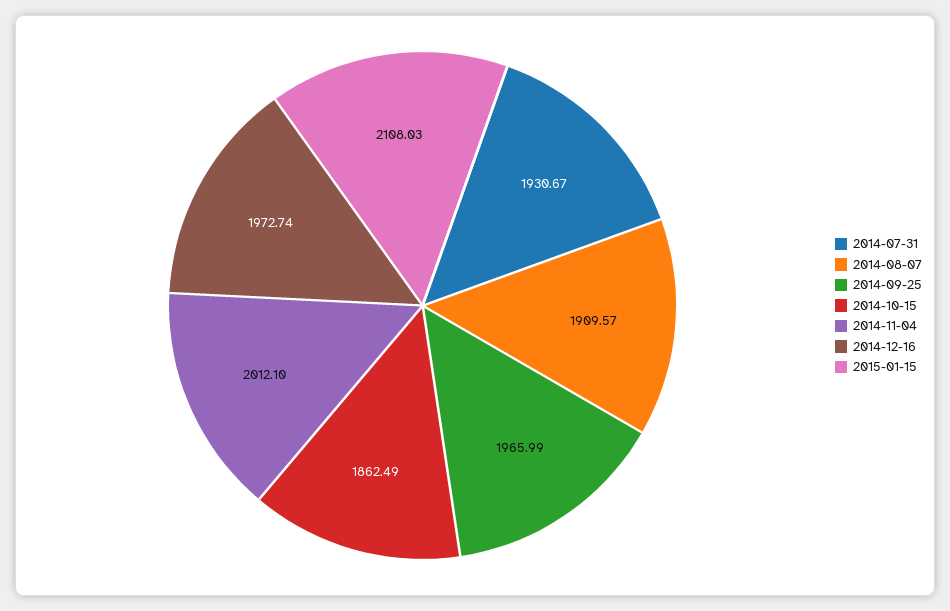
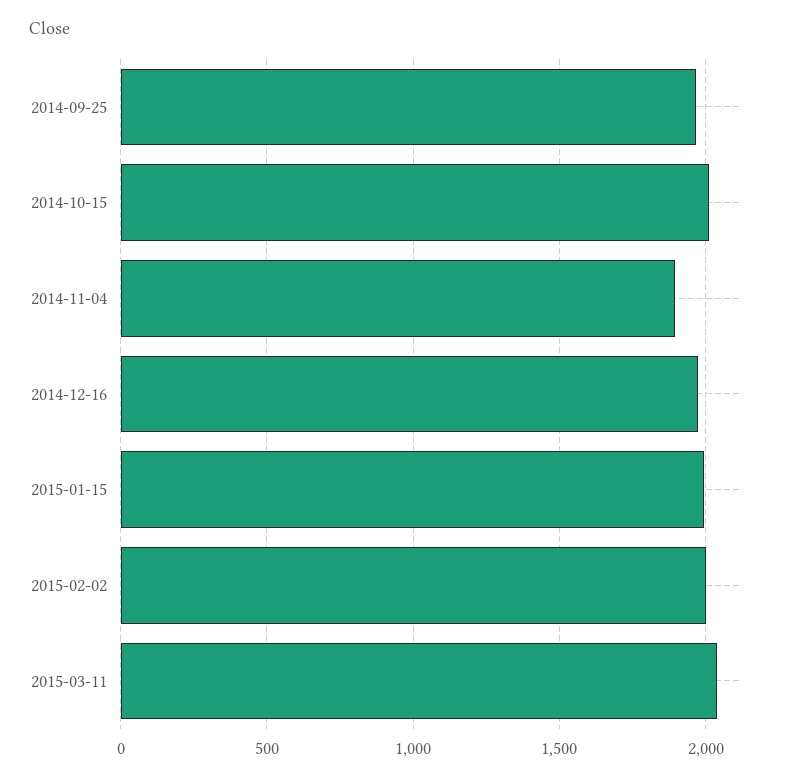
2014-07-31: 1930.67 -> none
2014-08-07: 1909.57 -> none
2014-10-15: 1862.49 -> 2000
2014-11-04: 2012.1 -> 1900
2015-01-15: 2108.03 -> 2000
2015-02-02: none -> 2000
2015-03-11: none -> 2050

